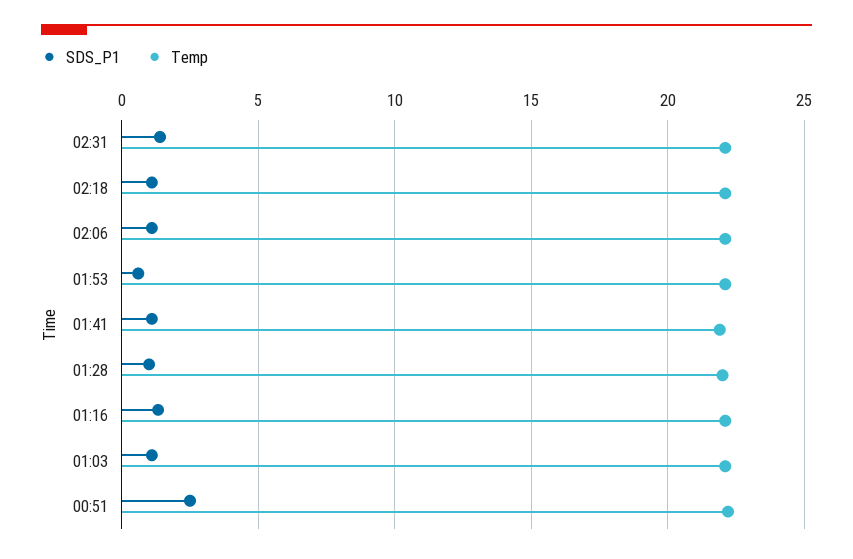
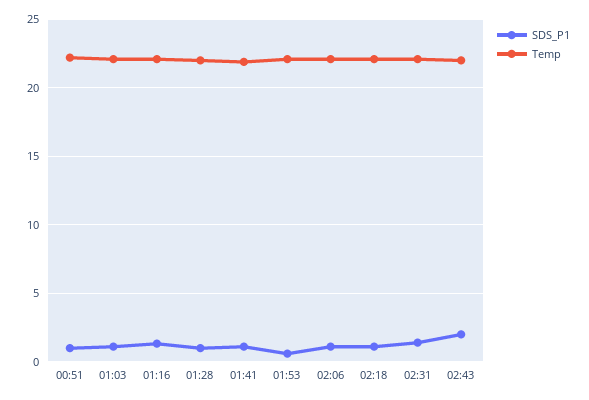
SDS_P1, 00:51: 2.5 -> 1
SDS_P1, 02:43: none -> 2
Temp, 02:43: none -> 22

